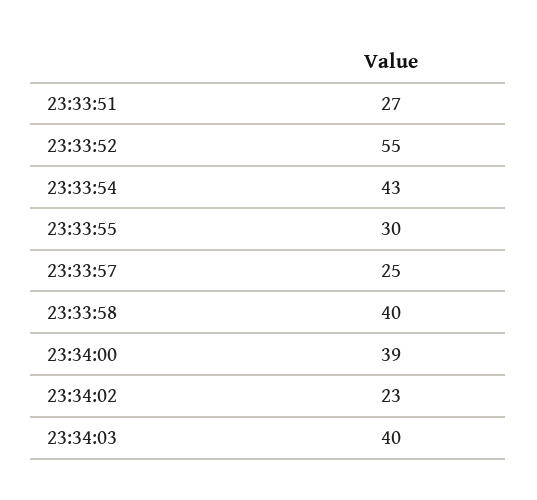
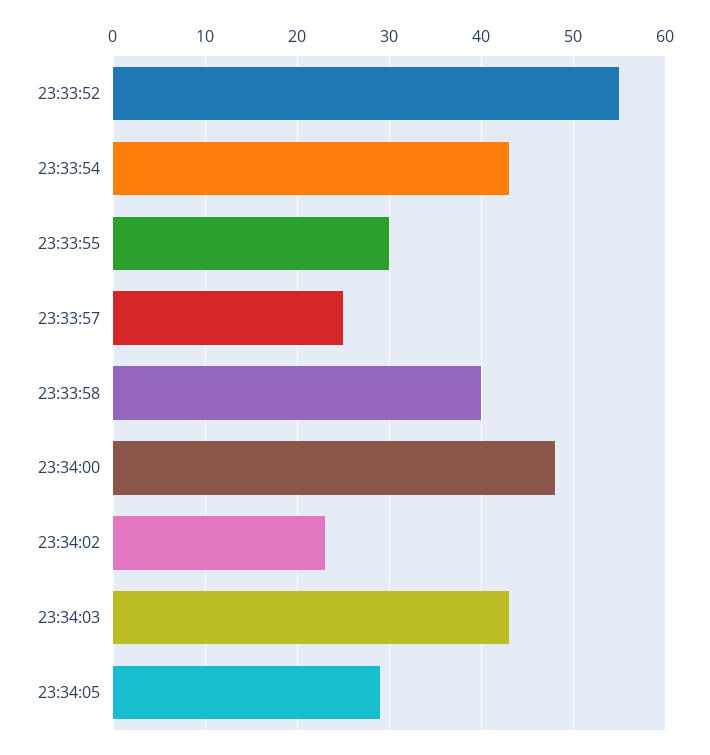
23:33:51: 27 -> none
23:34:00: 39 -> 48
23:34:03: 40 -> 43
23:34:05: none -> 29

